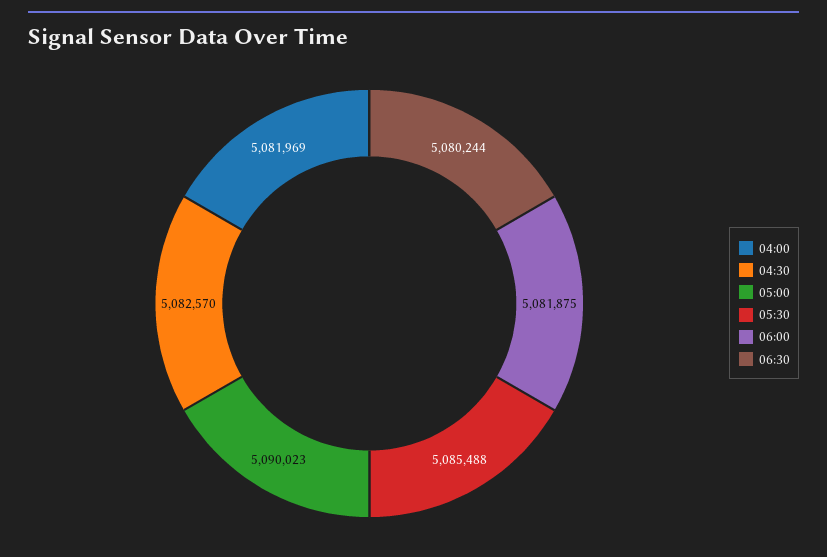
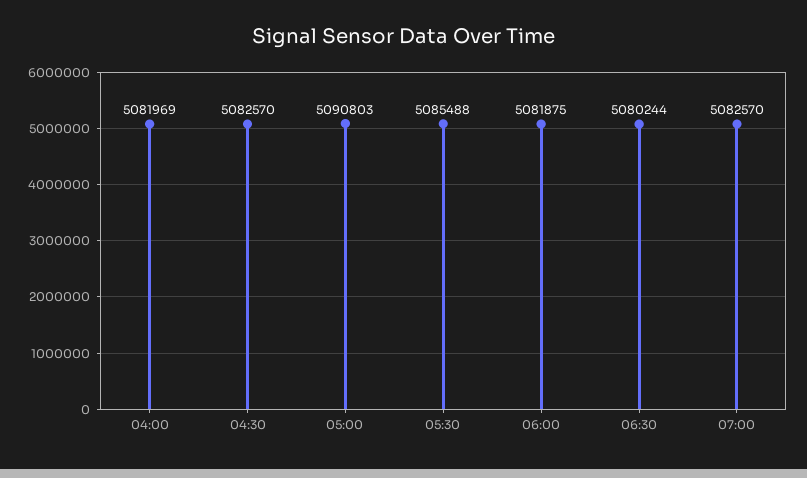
05:00: 5090023 -> 5090803
07:00: none -> 5082570

